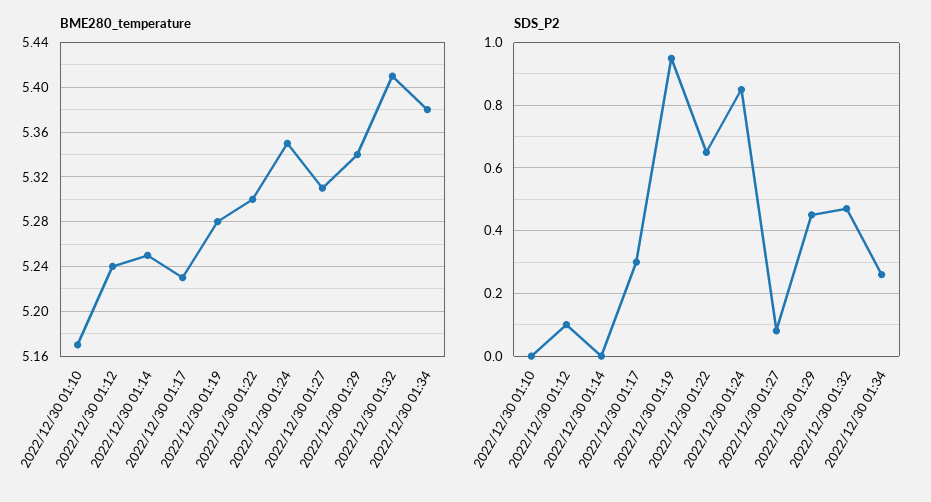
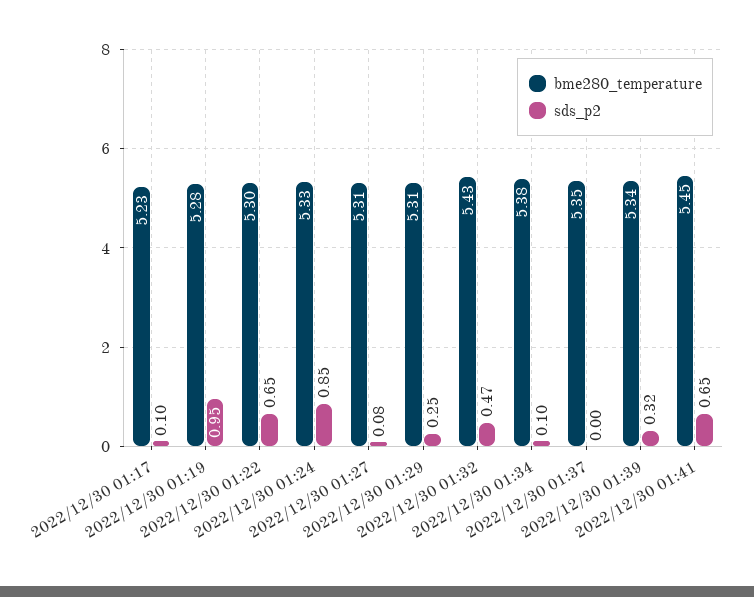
BME280_temperature, 2022/12/30 01:10: 5.17 -> none
BME280_temperature, 2022/12/30 01:12: 5.24 -> none
BME280_temperature, 2022/12/30 01:14: 5.25 -> none
BME280_temperature, 2022/12/30 01:24: 5.35 -> 5.33
BME280_temperature, 2022/12/30 01:29: 5.34 -> 5.31
BME280_temperature, 2022/12/30 01:32: 5.41 -> 5.43
SDS_P2, 2022/12/30 01:10: 0 -> none
SDS_P2, 2022/12/30 01:12: 0.1 -> none
SDS_P2, 2022/12/30 01:14: 0 -> none
SDS_P2, 2022/12/30 01:17: 0.3 -> 0.1
SDS_P2, 2022/12/30 01:29: 0.45 -> 0.25
SDS_P2, 2022/12/30 01:34: 0.25 -> 0.1
BME280_temperature, 2022/12/30 01:37: none -> 5.35
SDS_P2, 2022/12/30 01:37: none -> 0
BME280_temperature, 2022/12/30 01:39: none -> 5.34
SDS_P2, 2022/12/30 01:39: none -> 0.32
BME280_temperature, 2022/12/30 01:41: none -> 5.45
SDS_P2, 2022/12/30 01:41: none -> 0.65

